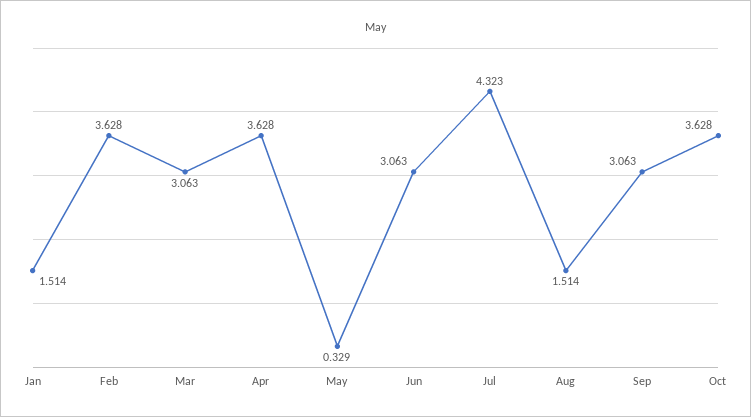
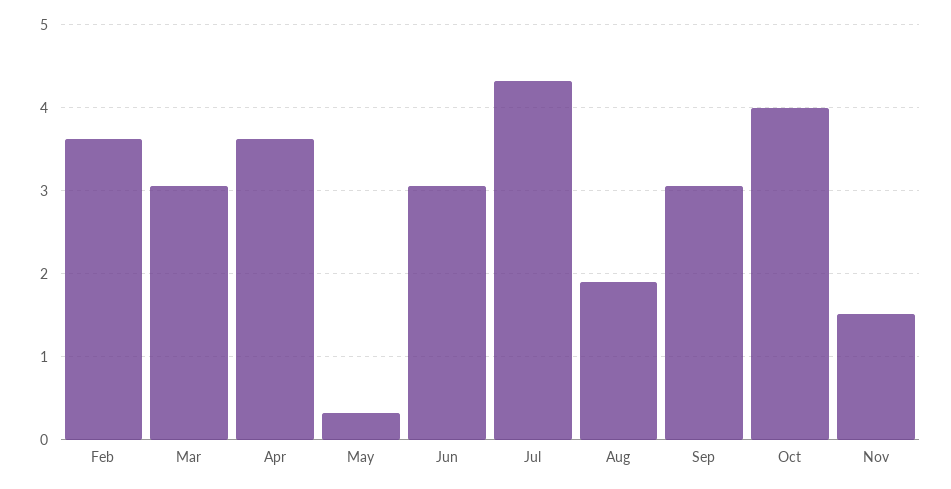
Jan: 1.514 -> none
Aug: 1.514 -> 1.9
Oct: 3.628 -> 4
Nov: none -> 1.5

